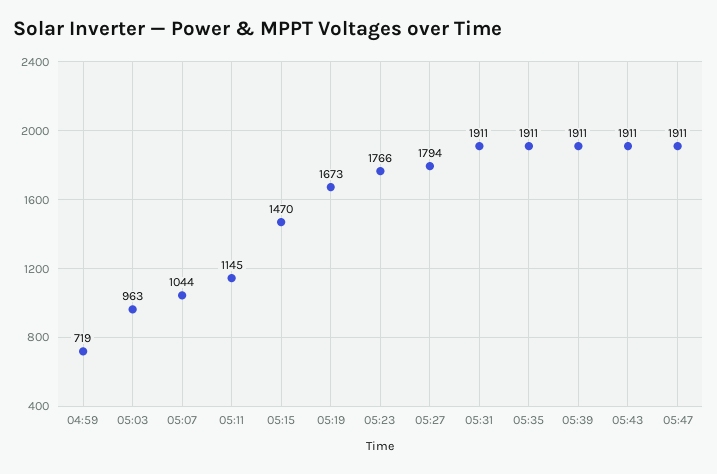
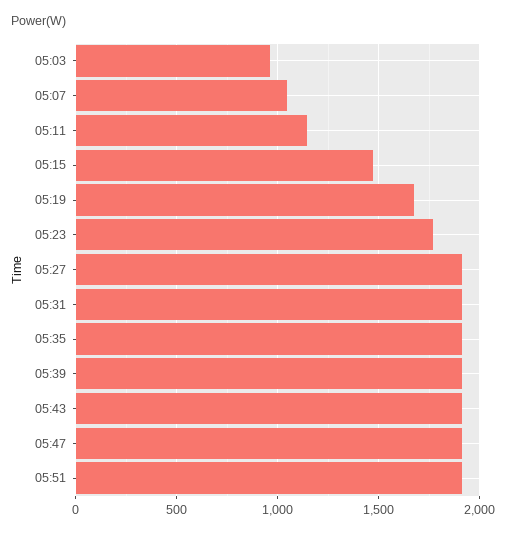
04:59: 719 -> none
05:27: 1794 -> 1900
05:51: none -> 1900

